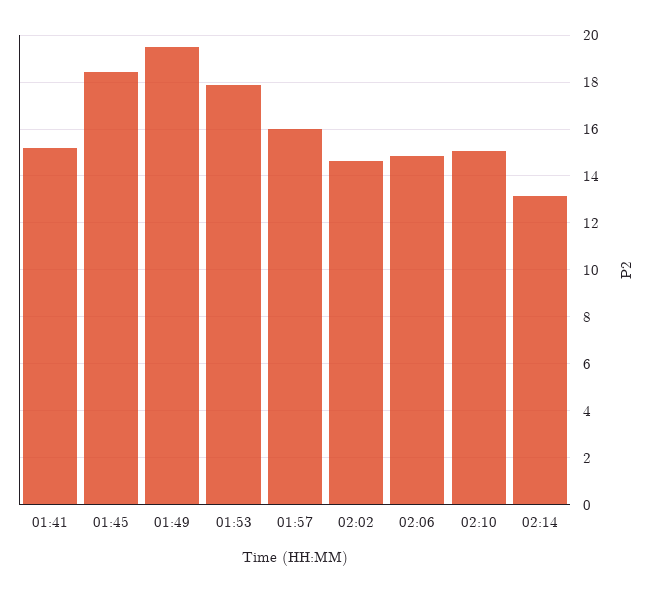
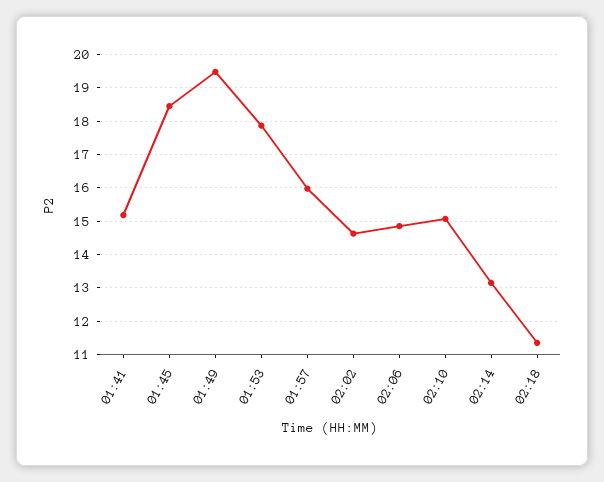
02:18: none -> 11.4

